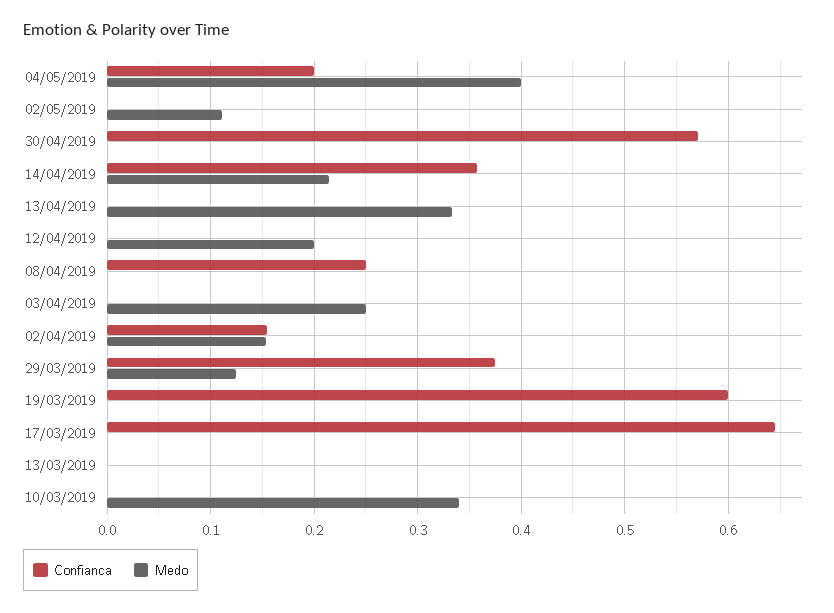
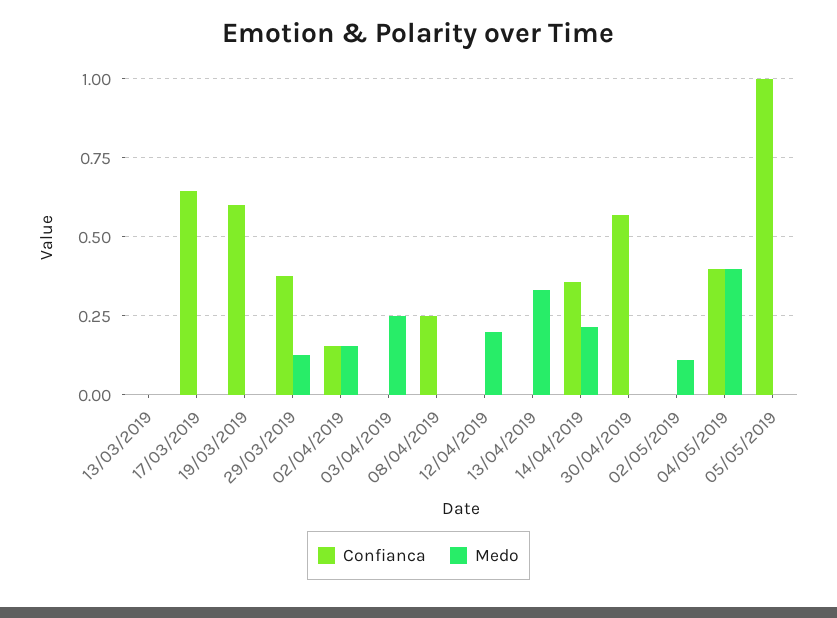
Confianca, 04/05/2019: 0.2 -> 0.4
Confianca, 10/03/2019: 0 -> none
Medo, 10/03/2019: 0.34 -> none
Confianca, 05/05/2019: none -> 1
Medo, 05/05/2019: none -> 0

